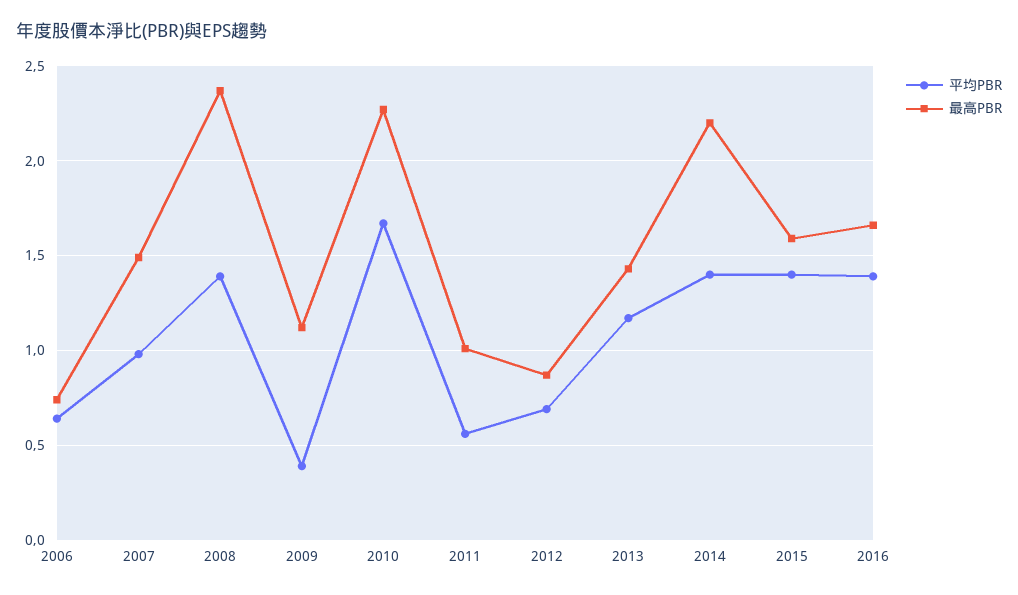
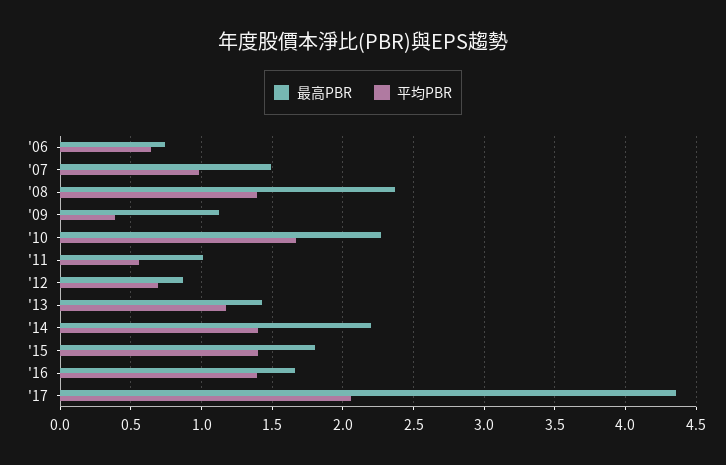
最高PBR, 2015: 1.6 -> 1.8
最高PBR, '17: none -> 4.35
平均PBR, '17: none -> 2.05

